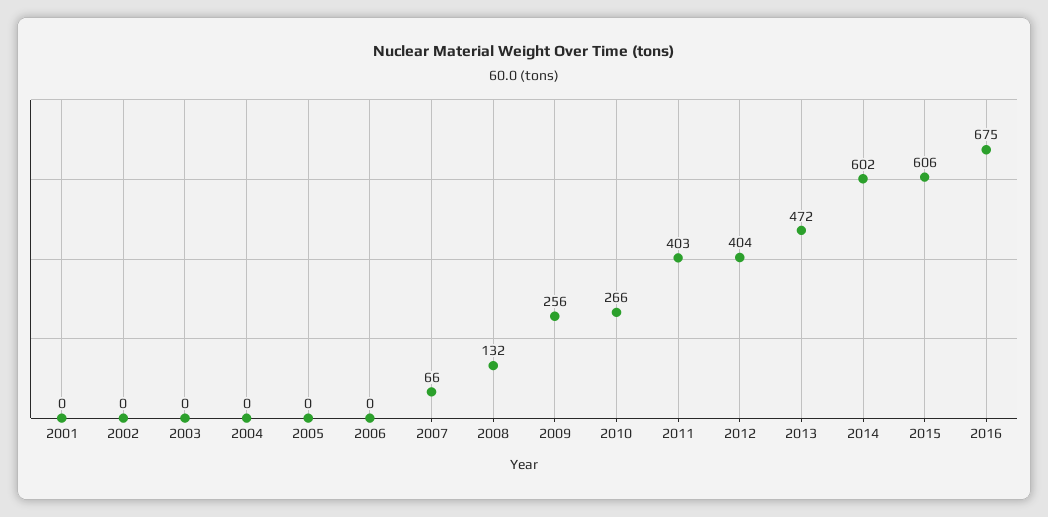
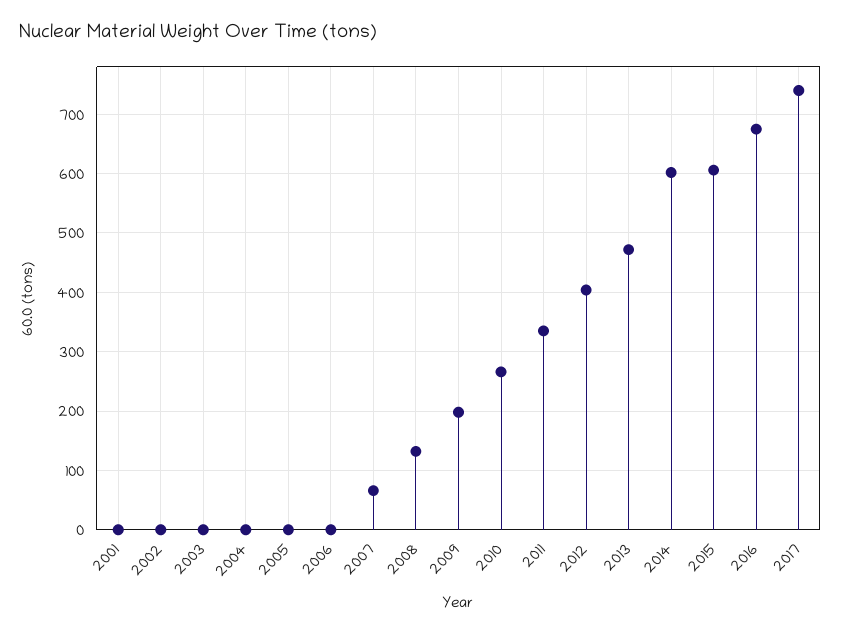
2009: 256 -> 200
2011: 403 -> 340
2017: none -> 740

